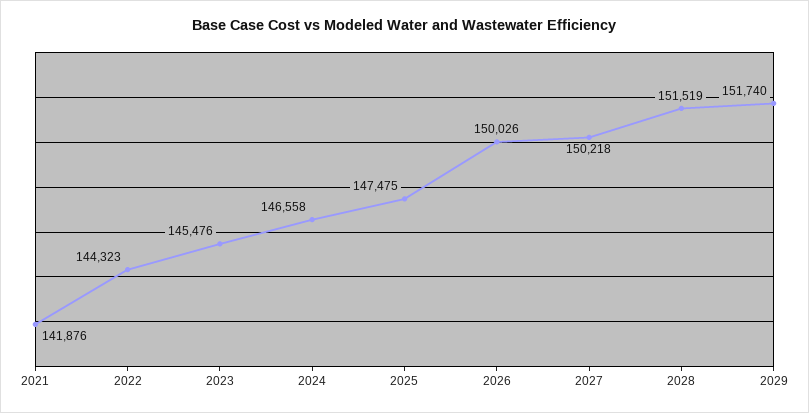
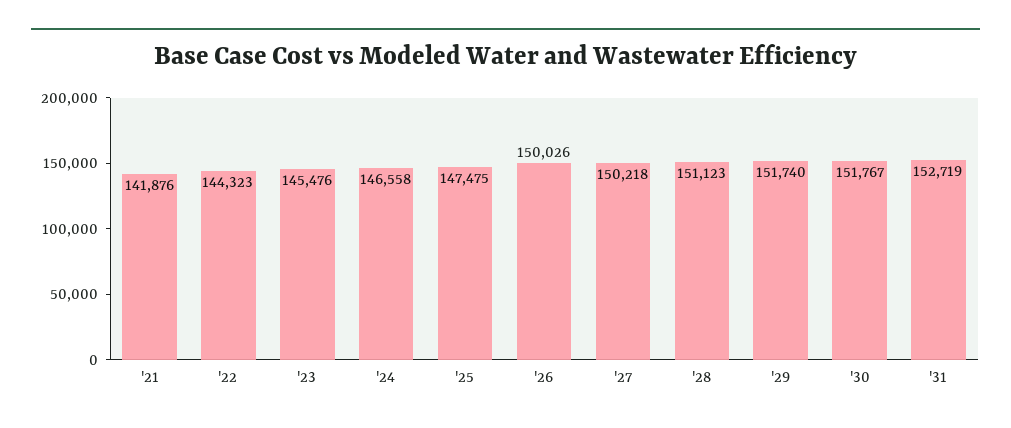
2028: 151519 -> 151123
'30: none -> 151767
'31: none -> 152719

